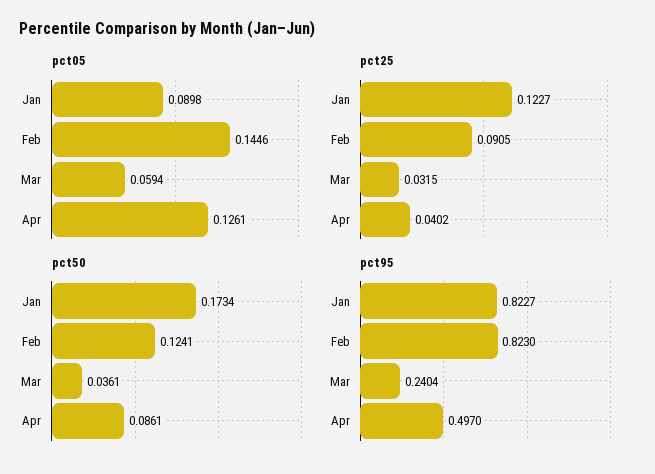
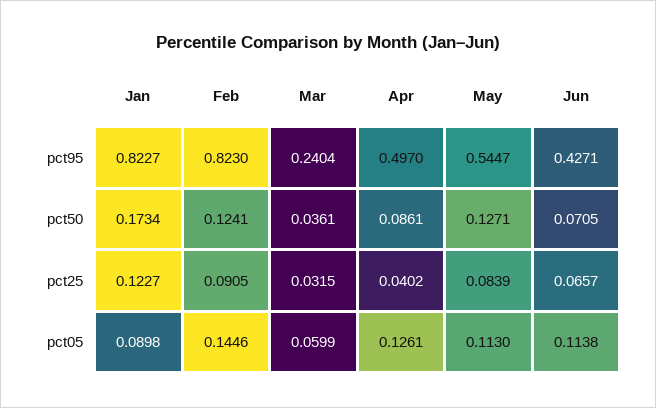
pct05, Mar: 0.0594 -> 0.0599
pct95, May: none -> 0.5447
pct95, Jun: none -> 0.4271
pct50, May: none -> 0.1271
pct50, Jun: none -> 0.0705
pct25, May: none -> 0.0839
pct25, Jun: none -> 0.0657
pct05, May: none -> 0.113
pct05, Jun: none -> 0.1138

